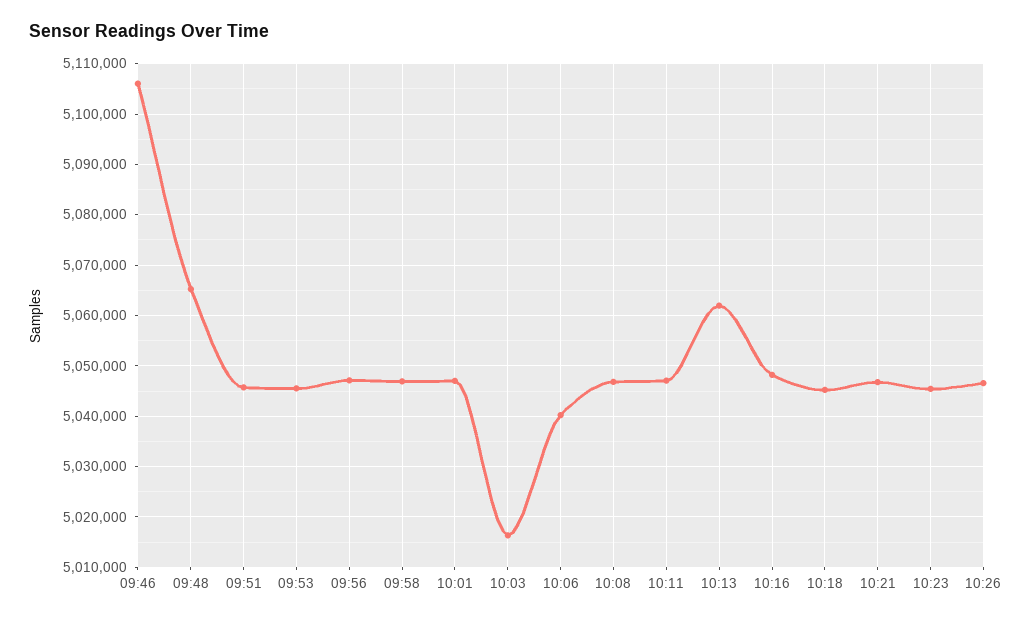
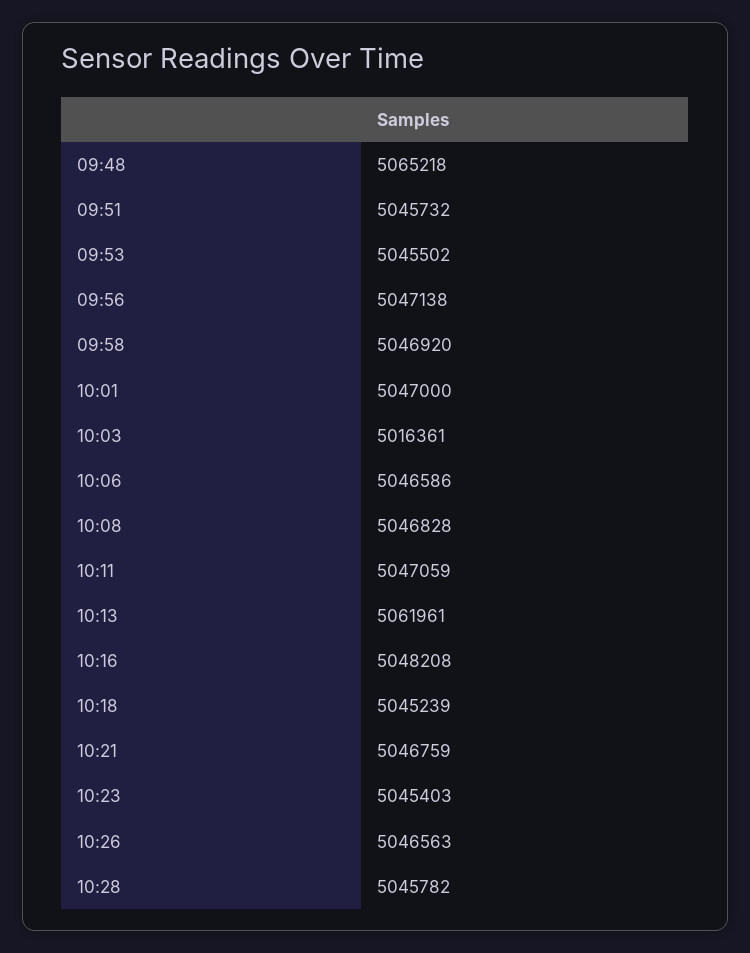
09:46: 5106000 -> none
10:06: 5040000 -> 5046586
10:28: none -> 5045782

